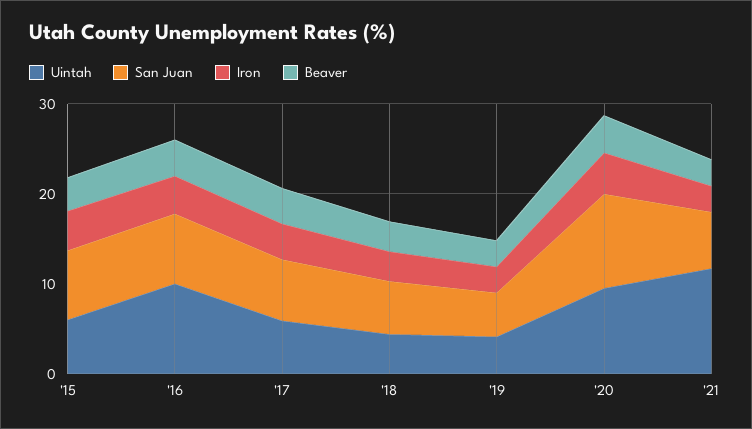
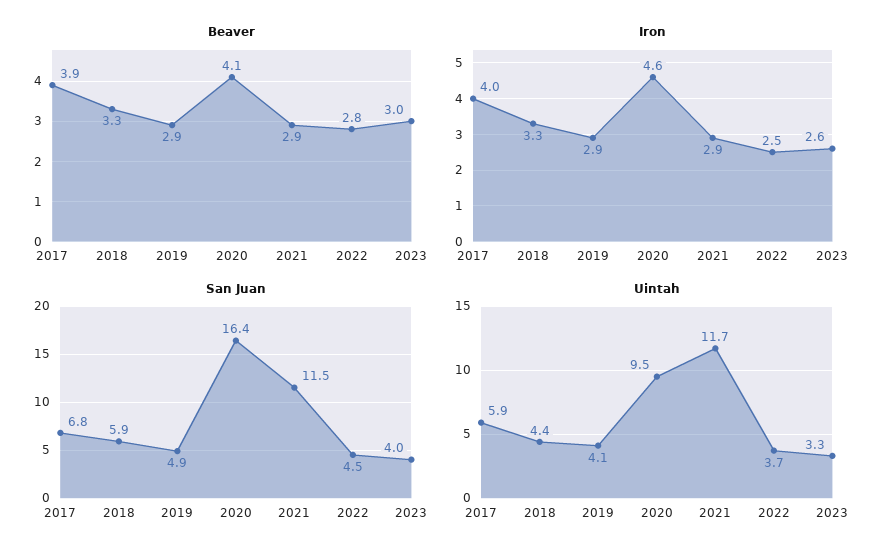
Uintah, '15: 6 -> none
San Juan, '15: 8 -> none
Iron, '15: 4 -> none
Beaver, '15: 4 -> none
Uintah, '16: 10 -> none
San Juan, '16: 8 -> none
Iron, '16: 4 -> none
Beaver, '16: 4 -> none
San Juan, '20: 10 -> 16.4
San Juan, '21: 6 -> 11.5
Beaver, 2022: none -> 2.8
Beaver, 2023: none -> 3
Iron, 2022: none -> 2.5
Iron, 2023: none -> 2.6
San Juan, 2022: none -> 4.5
San Juan, 2023: none -> 4
Uintah, 2022: none -> 3.7
Uintah, 2023: none -> 3.3

